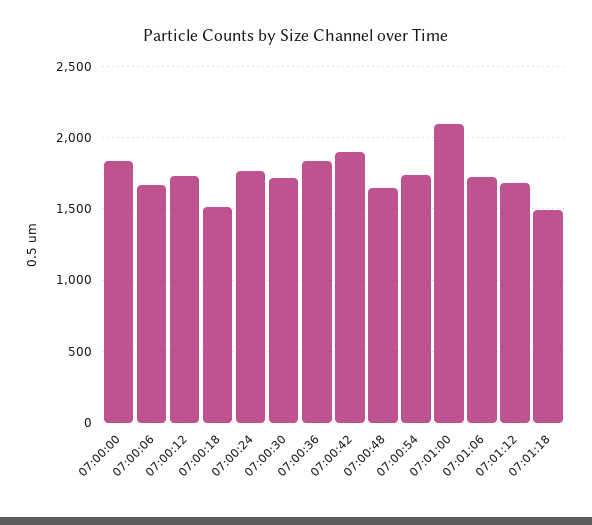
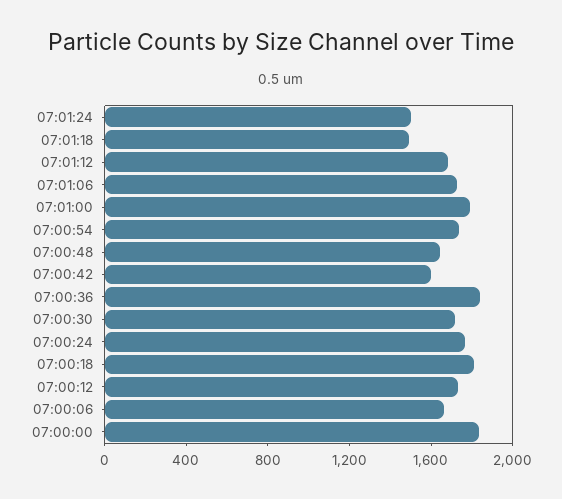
07:00:18: 1500 -> 1800
07:00:42: 1900 -> 1600
07:01:00: 2100 -> 1800
07:01:24: none -> 1500

